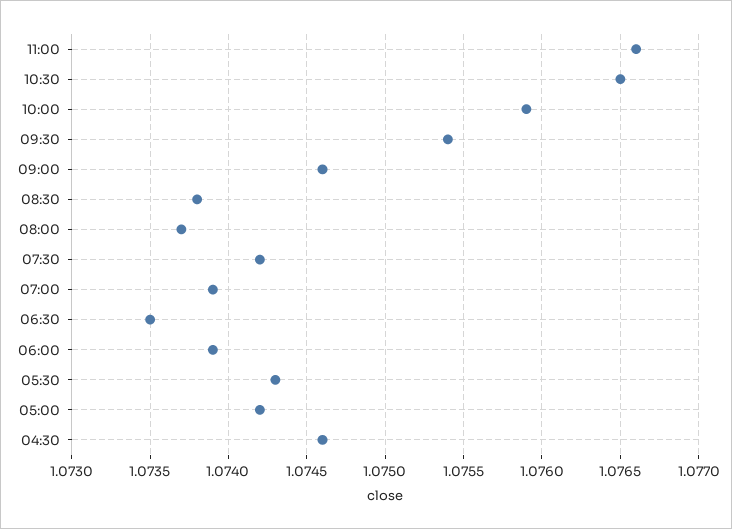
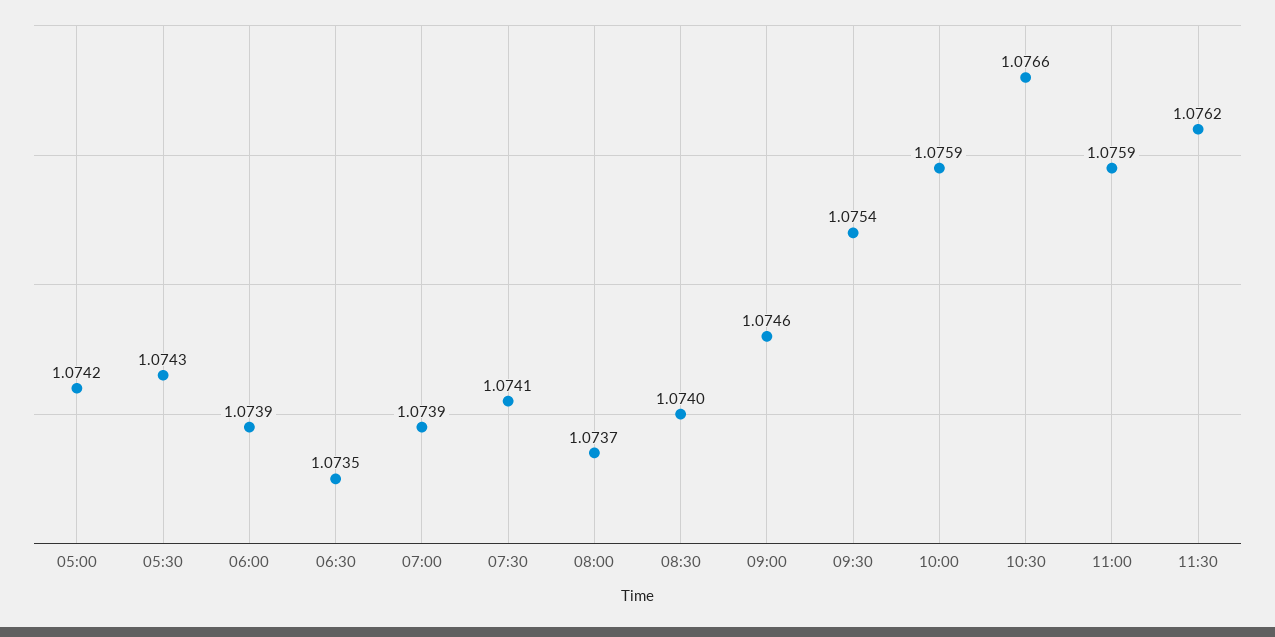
11:00: 1.0766 -> 1.0759
10:30: 1.0765 -> 1.0766
08:30: 1.0738 -> 1.074
07:30: 1.0742 -> 1.0741
04:30: 1.0746 -> none
11:30: none -> 1.0762

